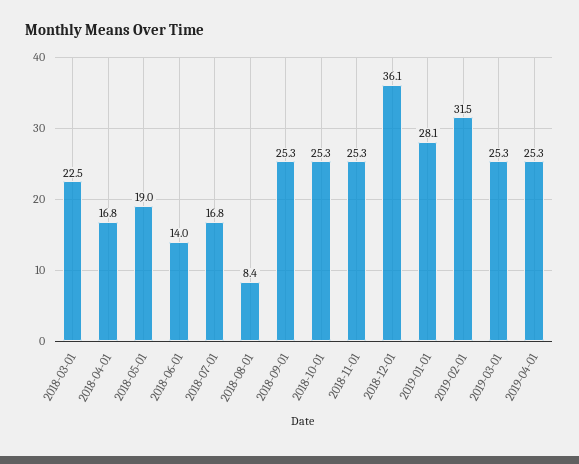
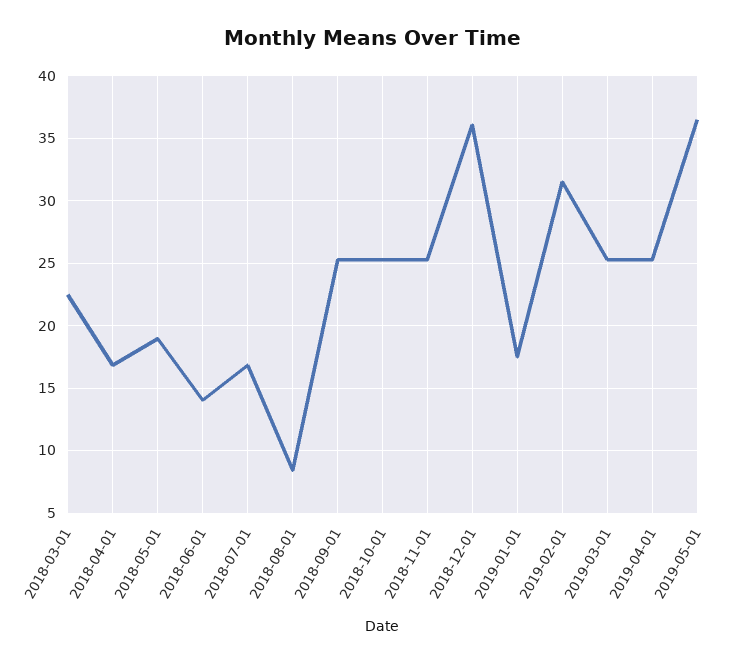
2019-01-01: 28.1 -> 17.5
2019-05-01: none -> 36.5

